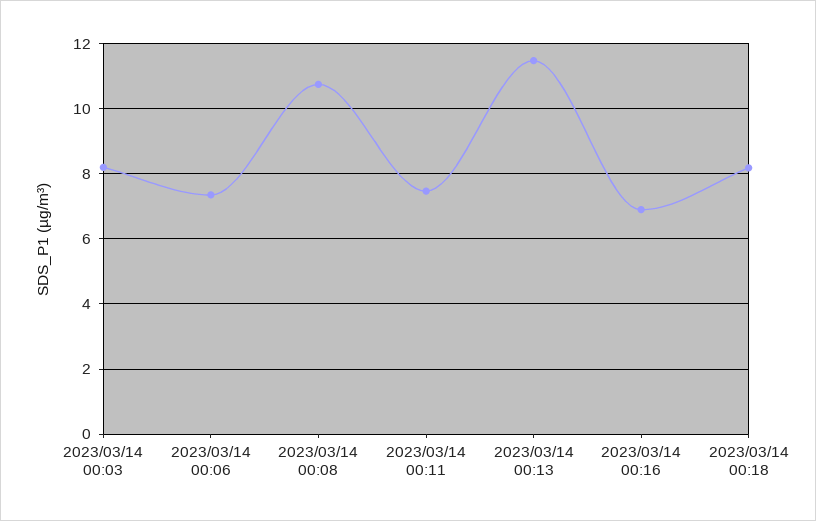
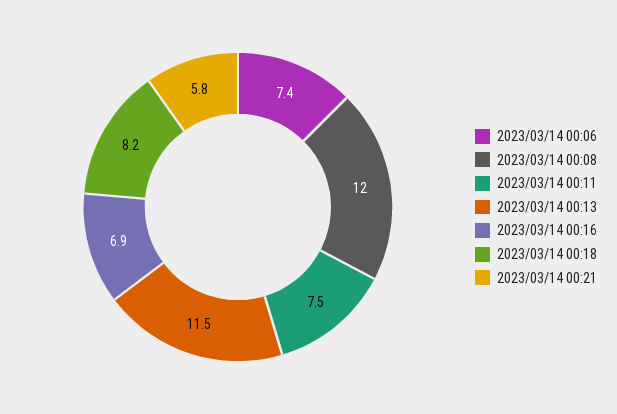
2023/03/14 00:03: 8.2 -> none
2023/03/14 00:08: 10.8 -> 12
2023/03/14 00:21: none -> 5.8

